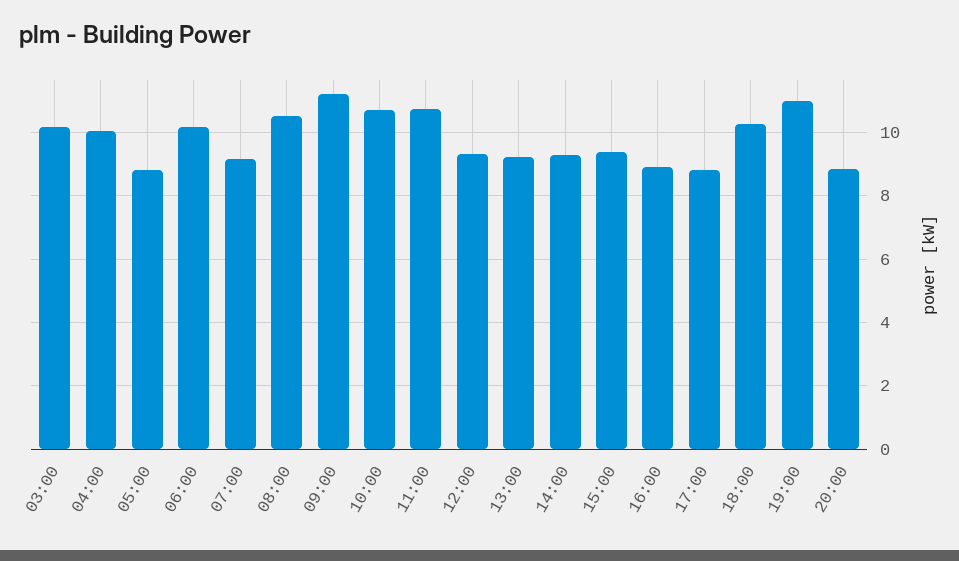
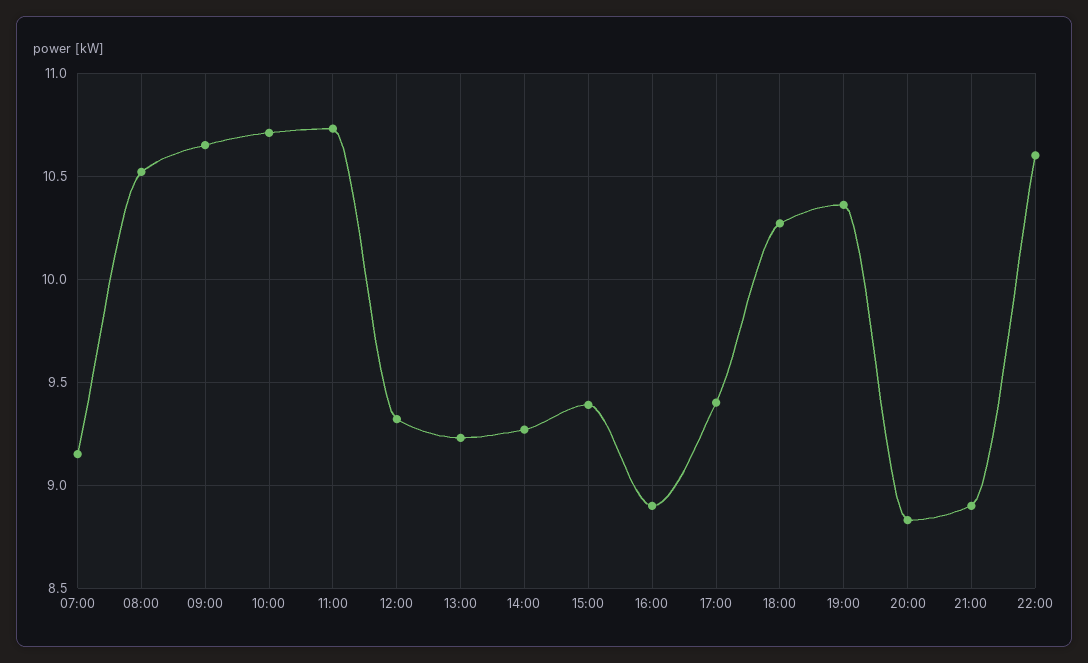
03:00: 10.2 -> none
04:00: 10 -> none
05:00: 8.8 -> none
06:00: 10.2 -> none
09:00: 11.2 -> 10.65
17:00: 8.8 -> 9.4
19:00: 11 -> 10.35
21:00: none -> 8.9
22:00: none -> 10.6

